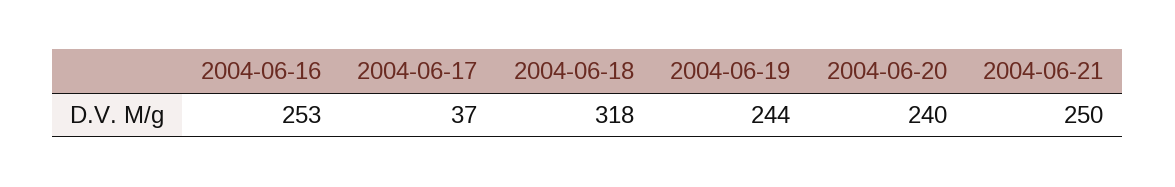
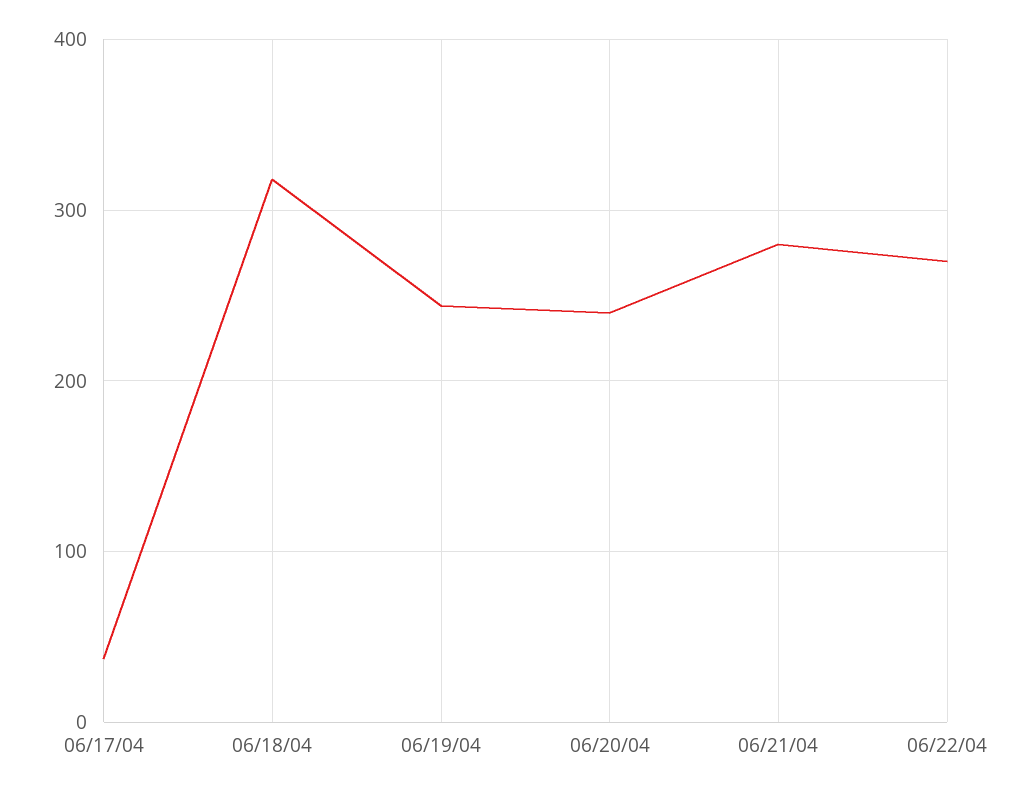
2004-06-16: 253 -> none
2004-06-21: 250 -> 280
06/22/04: none -> 270

